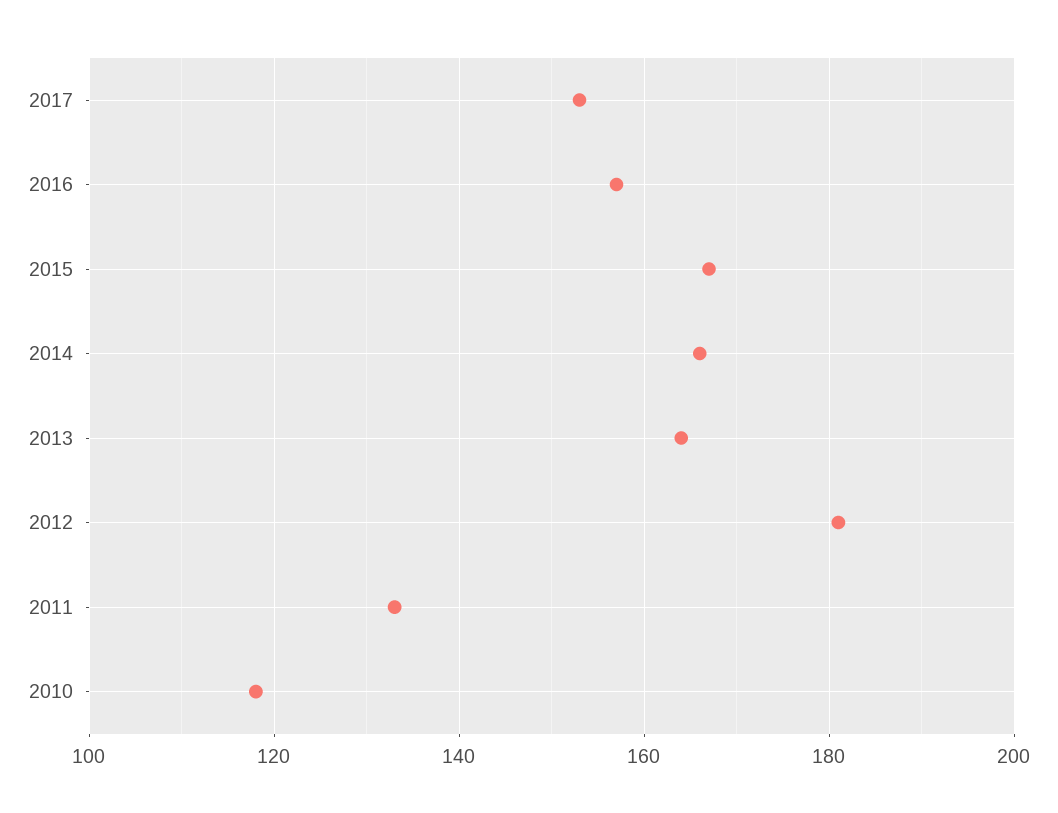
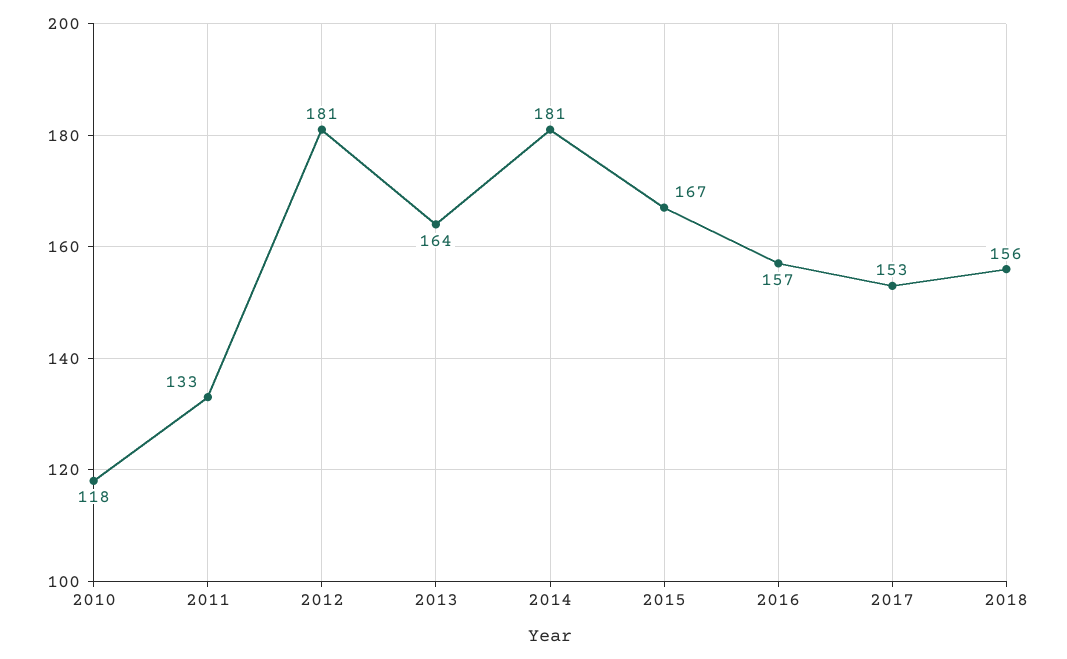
2014: 165 -> 181
2018: none -> 156

